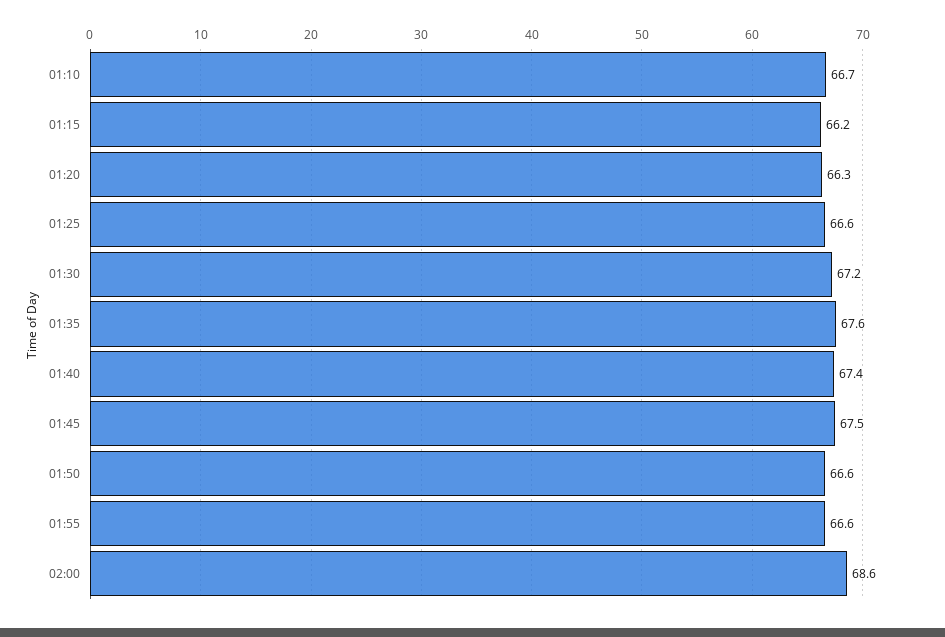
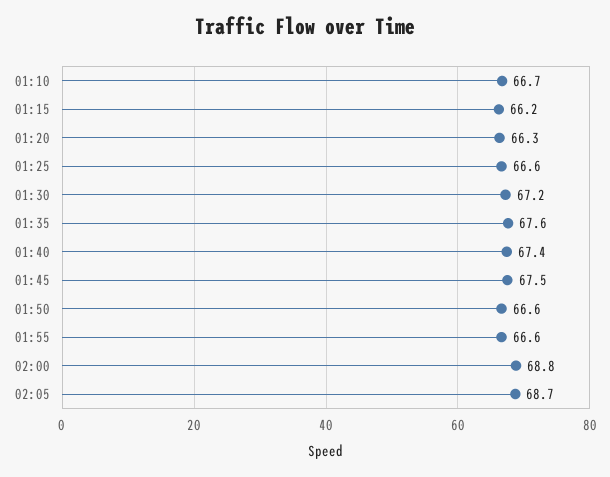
02:00: 68.6 -> 68.8
02:05: none -> 68.7

